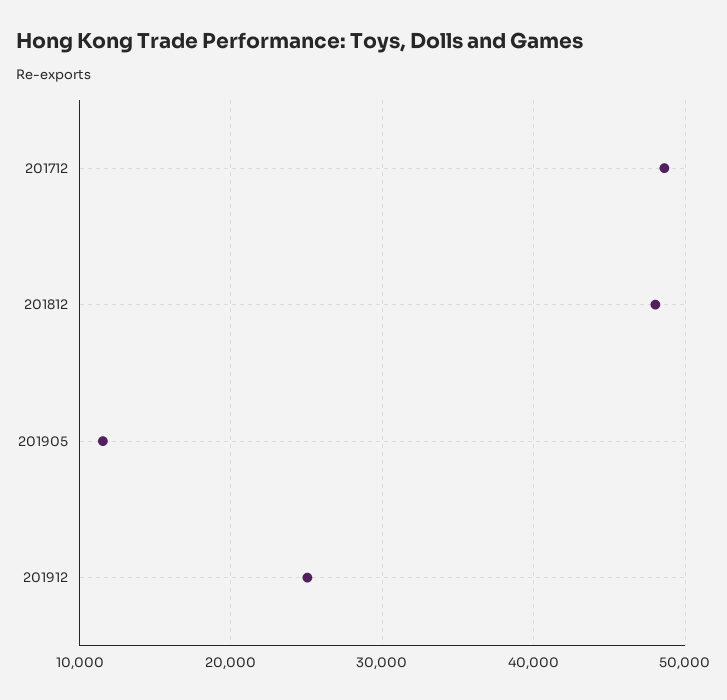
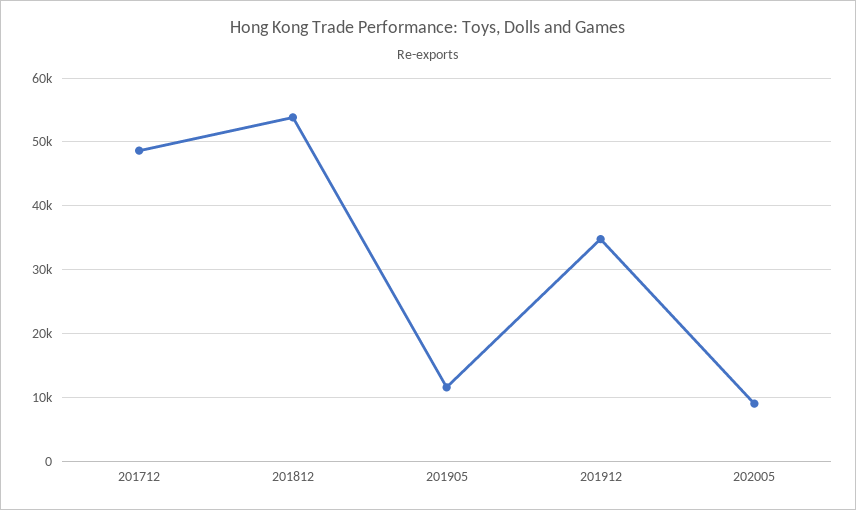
201812: 48000 -> 54000
201912: 25000 -> 35000
202005: none -> 9000

